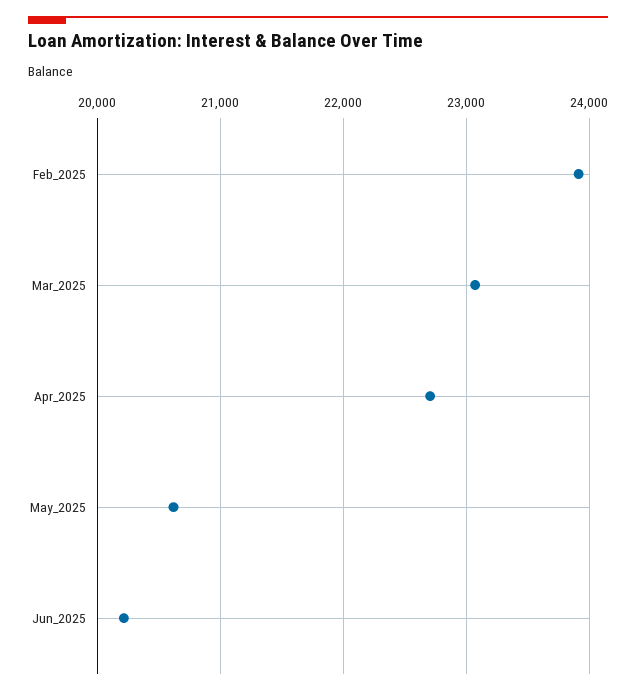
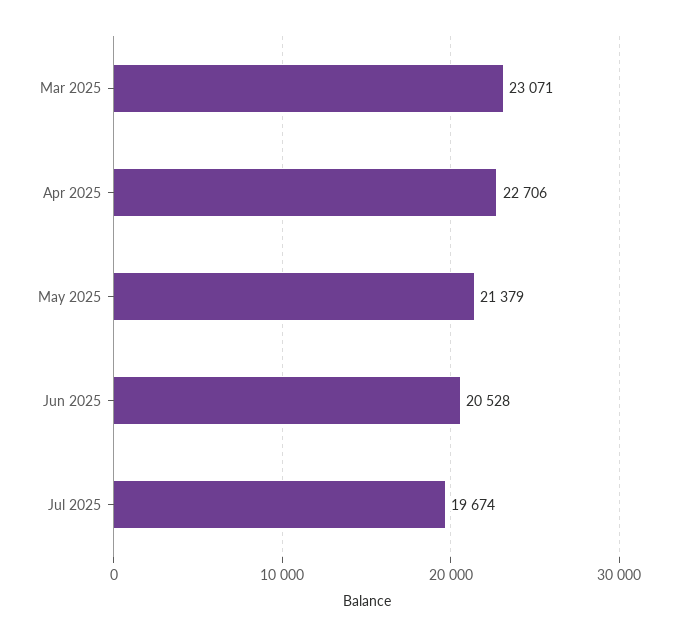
Feb_2025: 23900 -> none
May_2025: 20600 -> 21379
Jun_2025: 20200 -> 20528
Jul 2025: none -> 19674

